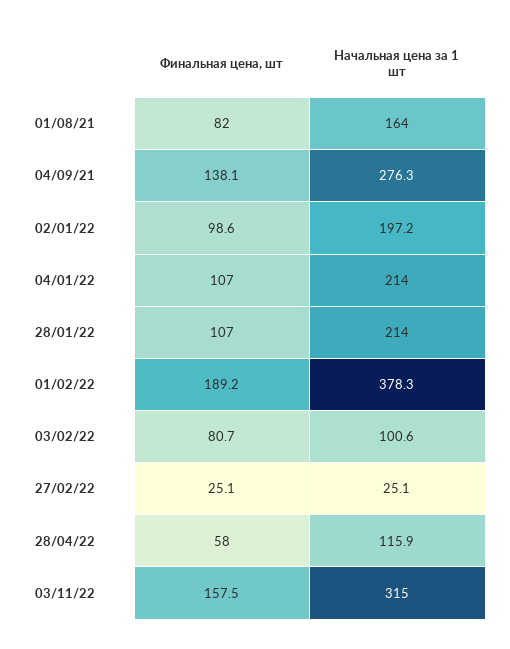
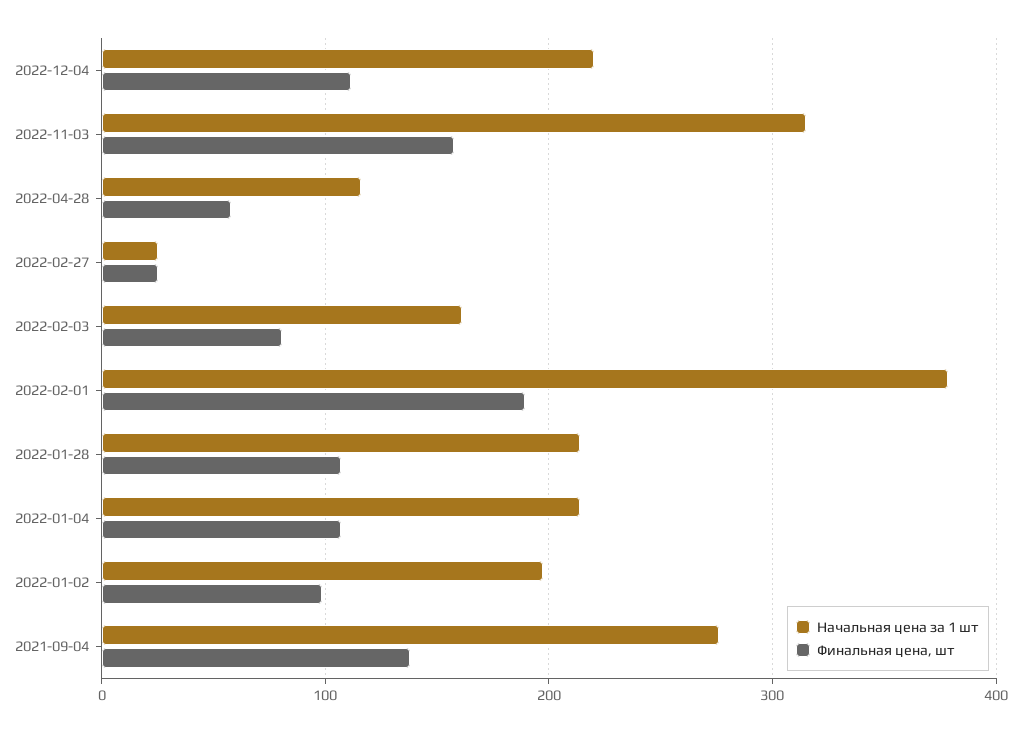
Финальная цена, шт, 01/08/21: 82 -> none
Начальная цена за 1 шт, 01/08/21: 164 -> none
Начальная цена за 1 шт, 03/02/22: 100.6 -> 160
Начальная цена за 1 шт, 2022-12-04: none -> 220
Финальная цена, шт, 2022-12-04: none -> 110

